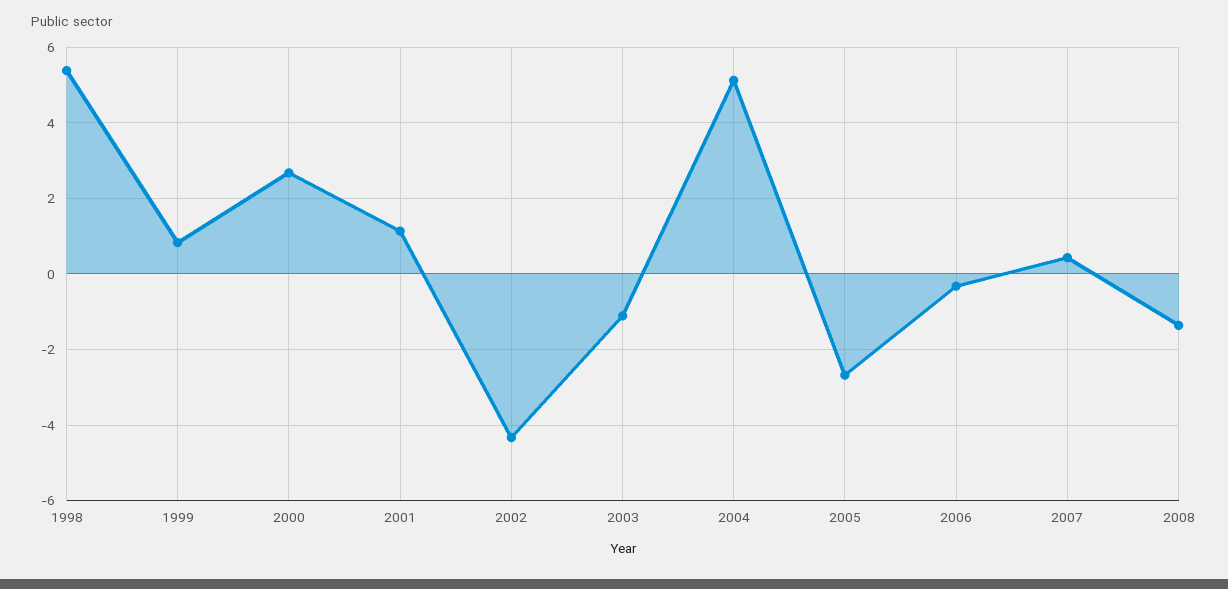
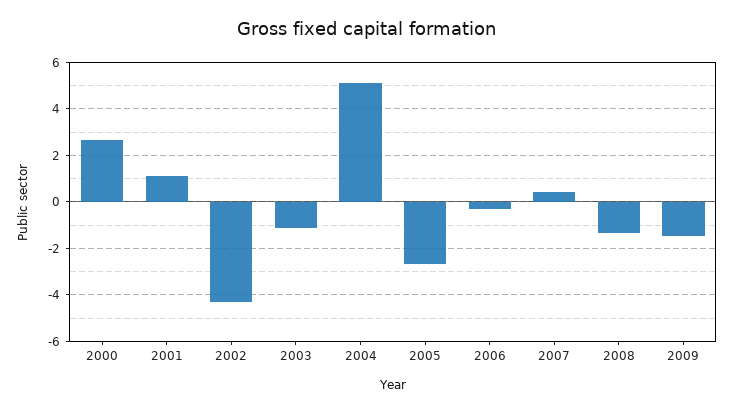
1998: 5.4 -> none
1999: 0.8 -> none
2009: none -> -1.5

